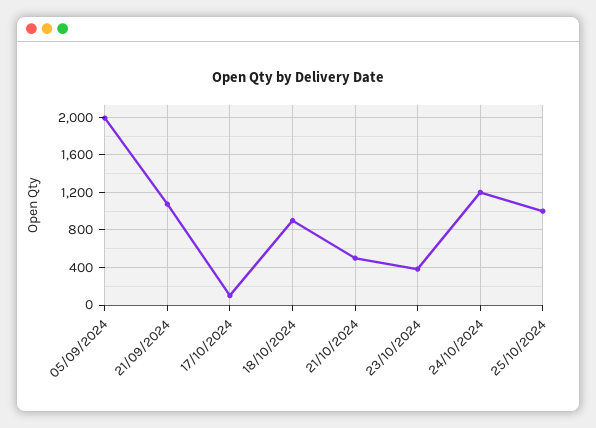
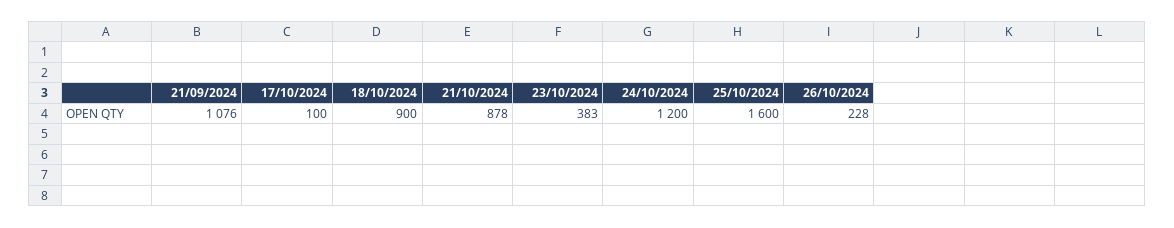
05/09/2024: 2000 -> none
21/10/2024: 500 -> 878
25/10/2024: 1000 -> 1600
26/10/2024: none -> 228

